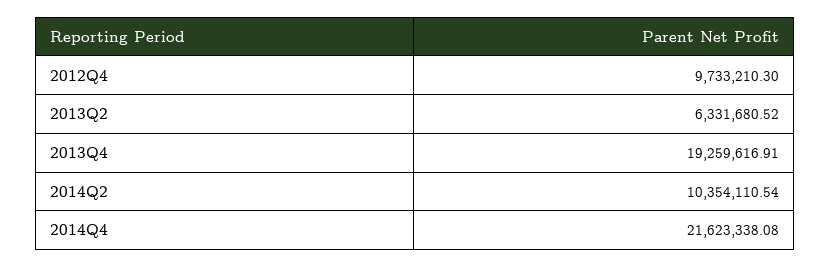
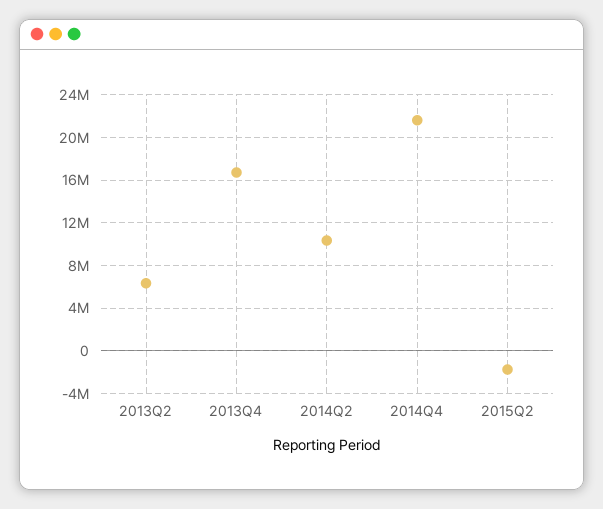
2012Q4: 9733210.3 -> none
2013Q4: 19259616.91 -> 17000000
2015Q2: none -> -2000000

